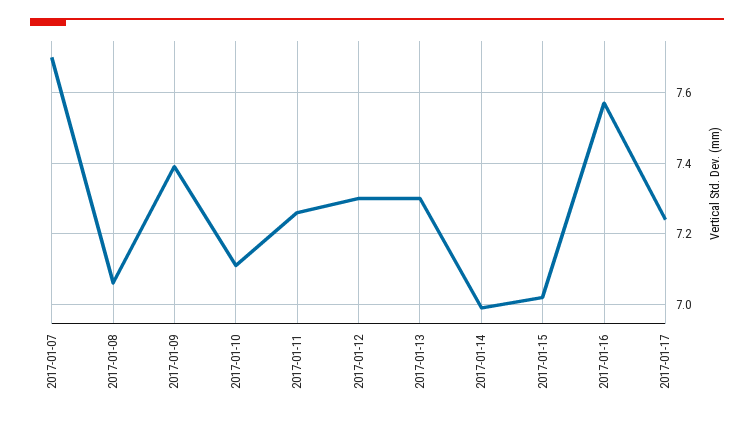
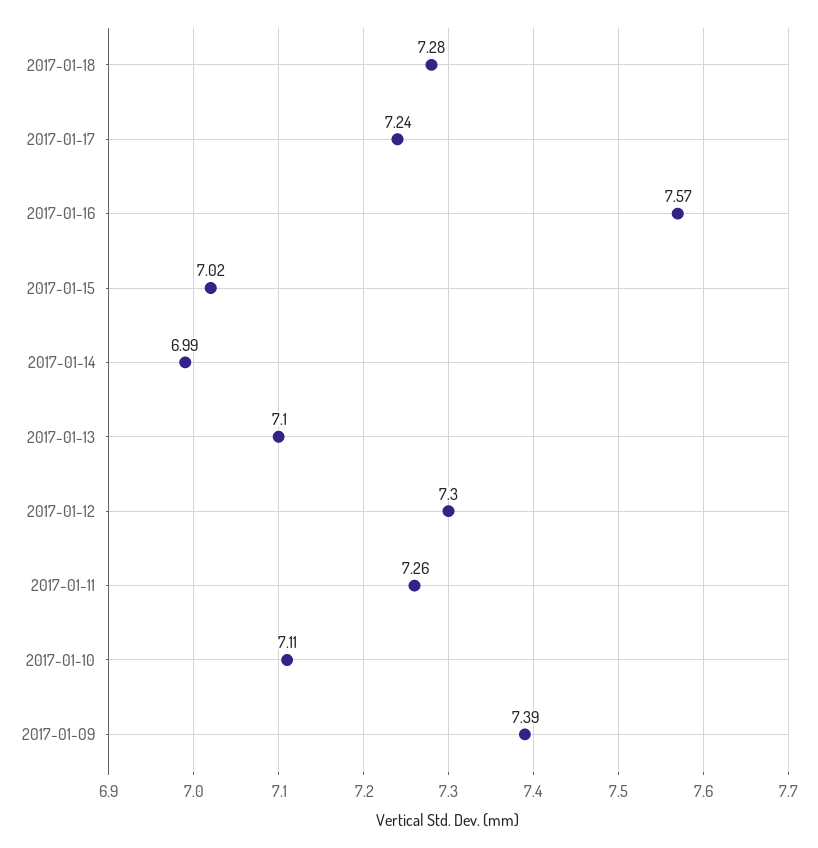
2017-01-07: 7.7 -> none
2017-01-08: 7.05 -> none
2017-01-13: 7.3 -> 7.1
2017-01-18: none -> 7.28

